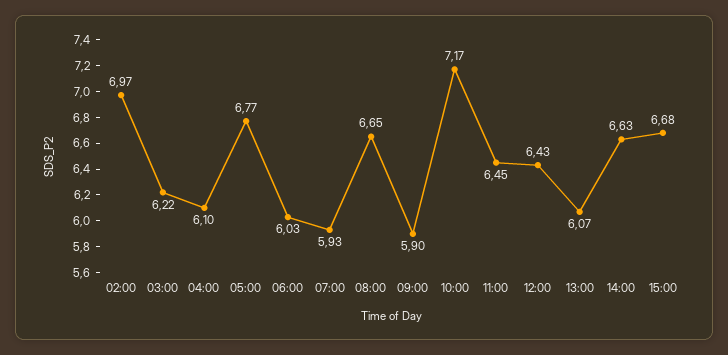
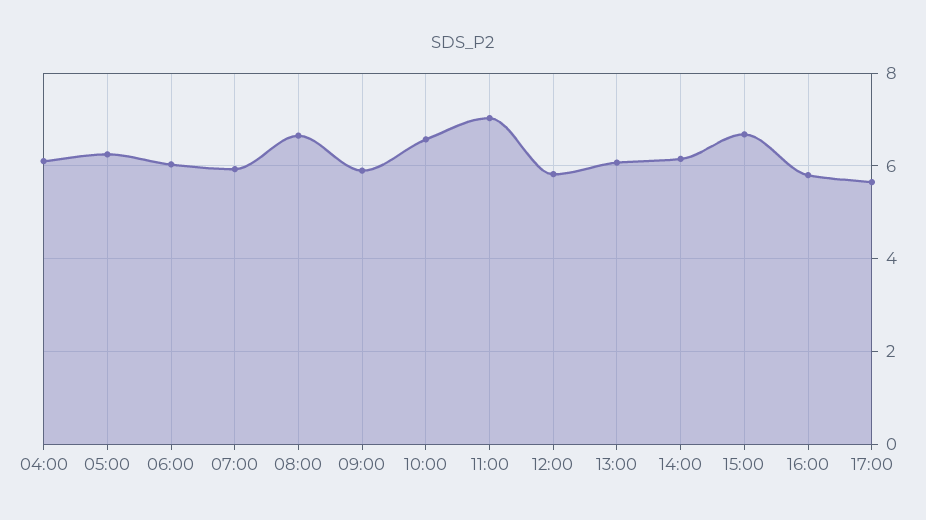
02:00: 6.97 -> none
03:00: 6.22 -> none
05:00: 6.77 -> 6.2
10:00: 7.17 -> 6.6
11:00: 6.45 -> 7
12:00: 6.43 -> 5.8
14:00: 6.63 -> 6.2
16:00: none -> 5.8
17:00: none -> 5.6

